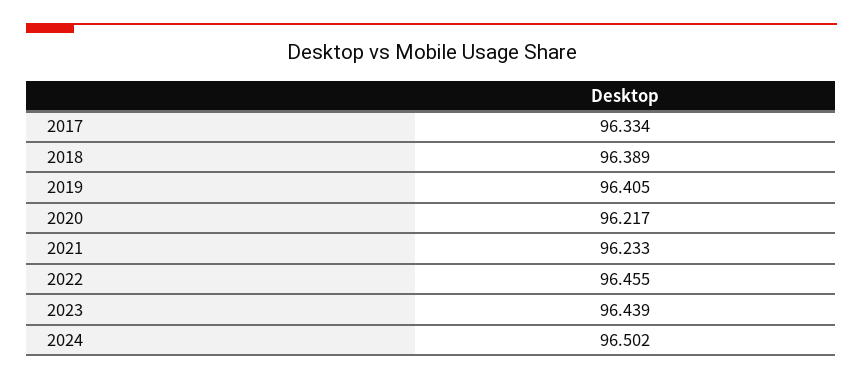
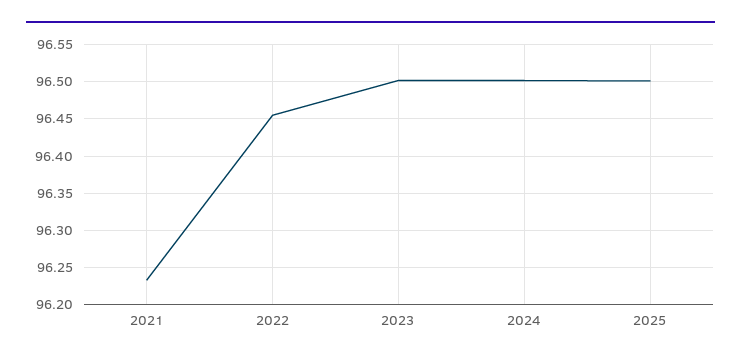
2017: 96.334 -> none
2018: 96.389 -> none
2019: 96.405 -> none
2020: 96.217 -> none
2023: 96.439 -> 96.5
2025: none -> 96.5

